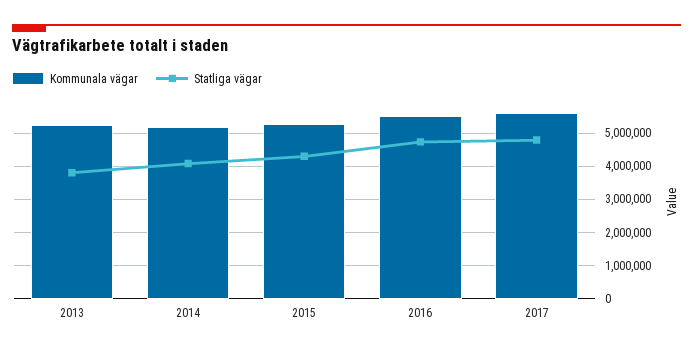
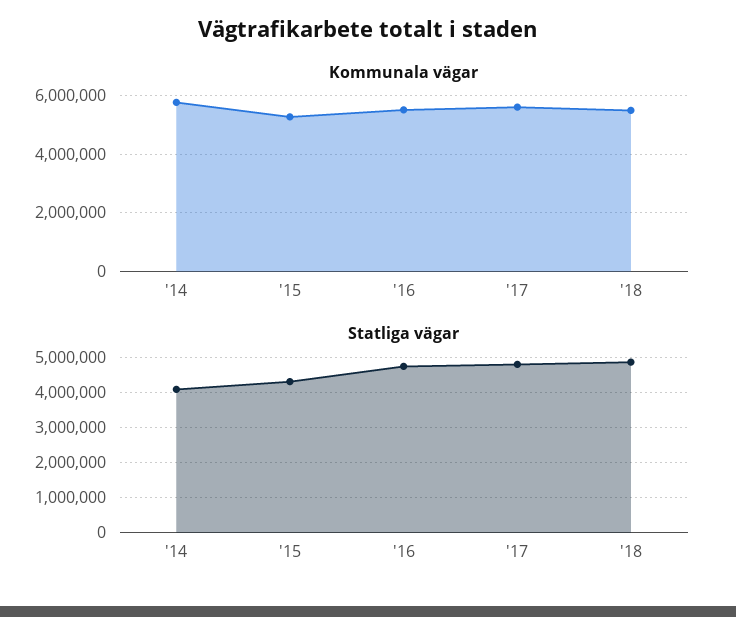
Kommunala vägar, 2013: 5200000 -> none
Statliga vägar, 2013: 3800000 -> none
Kommunala vägar, 2014: 5200000 -> 5750000
Kommunala vägar, '18: none -> 5500000
Statliga vägar, '18: none -> 4800000

